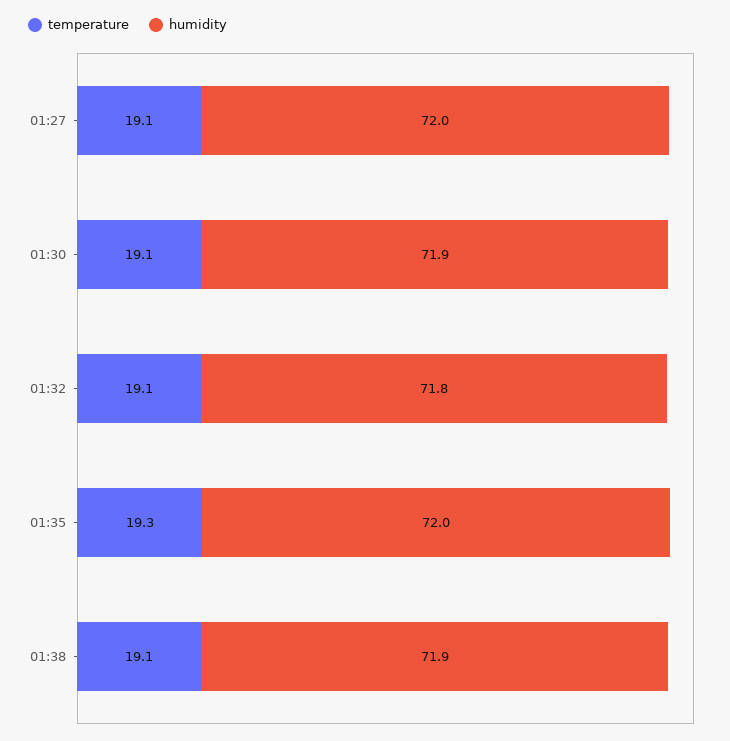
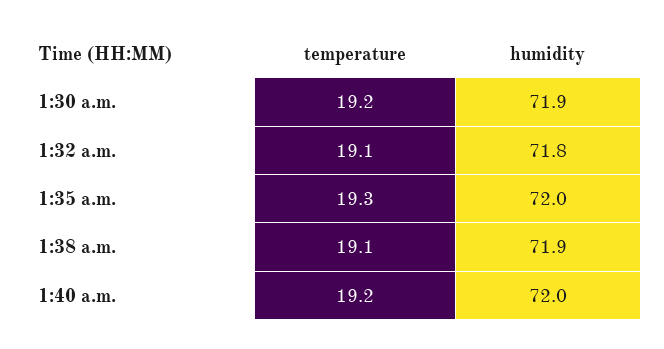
temperature, 01:27: 19.1 -> none
humidity, 01:27: 72 -> none
temperature, 01:30: 19.1 -> 19.2
temperature, 1:40 a.m.: none -> 19.2
humidity, 1:40 a.m.: none -> 72

